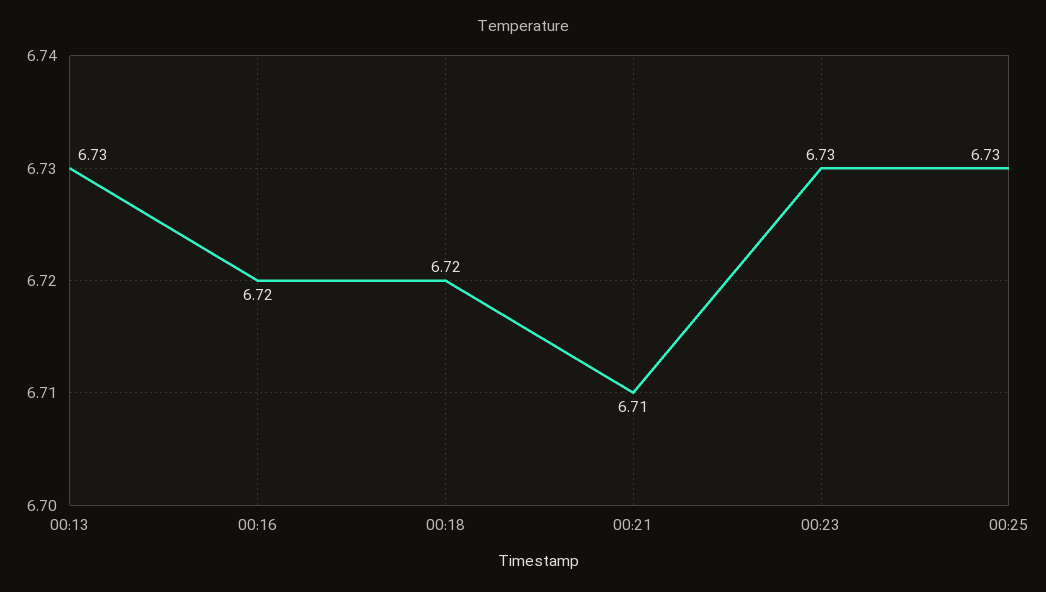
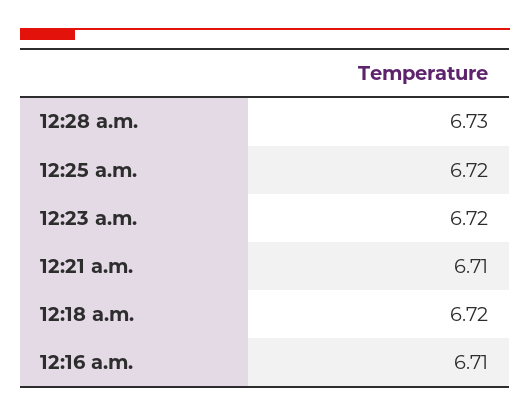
00:13: 6.73 -> none
00:16: 6.72 -> 6.71
00:23: 6.73 -> 6.72
00:25: 6.73 -> 6.72
12:28 a.m.: none -> 6.73

